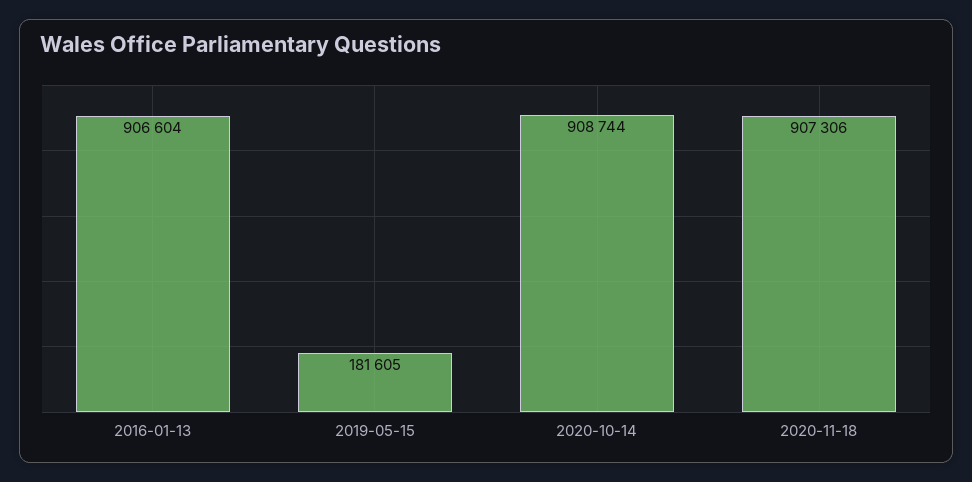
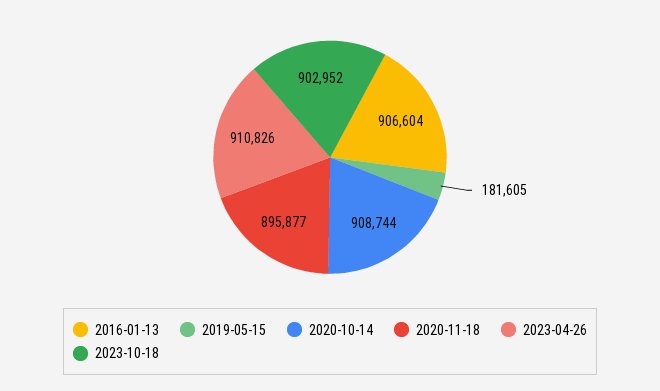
2020-11-18: 907306 -> 895877
2023-04-26: none -> 910826
2023-10-18: none -> 902952

